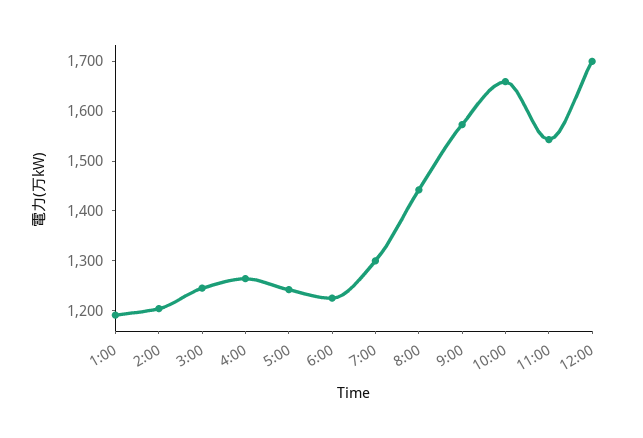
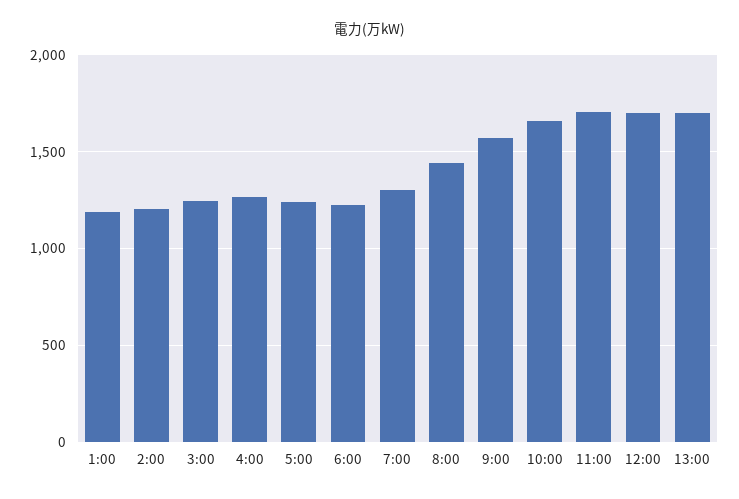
11:00: 1540 -> 1700
13:00: none -> 1700

